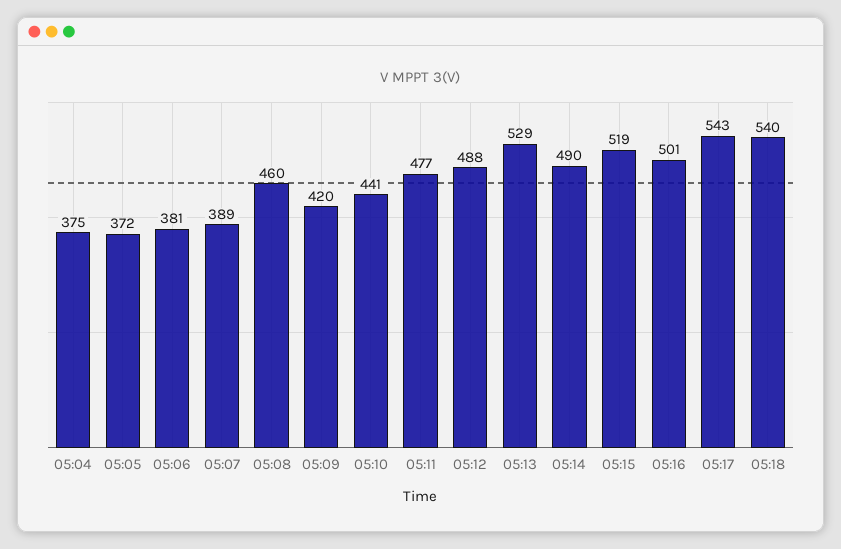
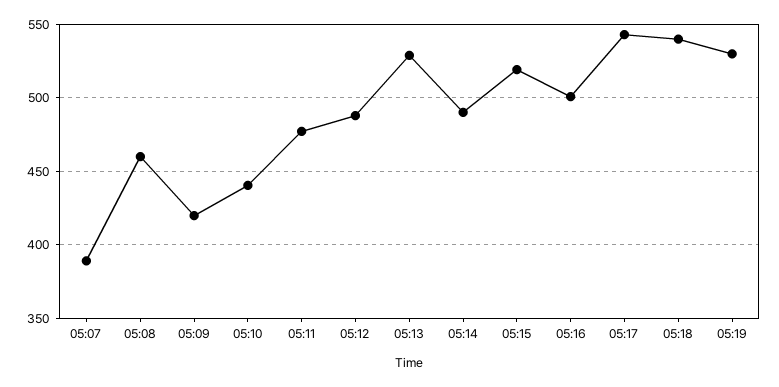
05:04: 375 -> none
05:05: 372 -> none
05:06: 381 -> none
05:19: none -> 530

